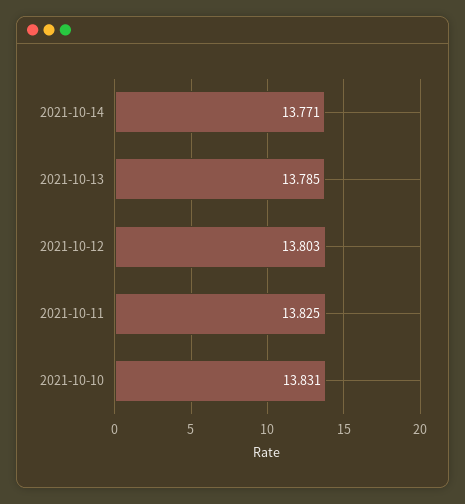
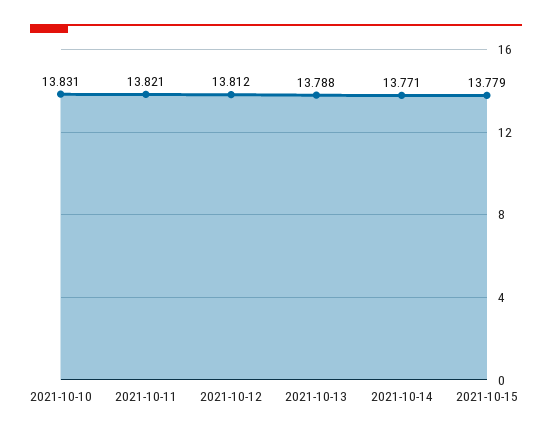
2021-10-13: 13.785 -> 13.788
2021-10-12: 13.803 -> 13.812
2021-10-11: 13.825 -> 13.821
2021-10-15: none -> 13.779

